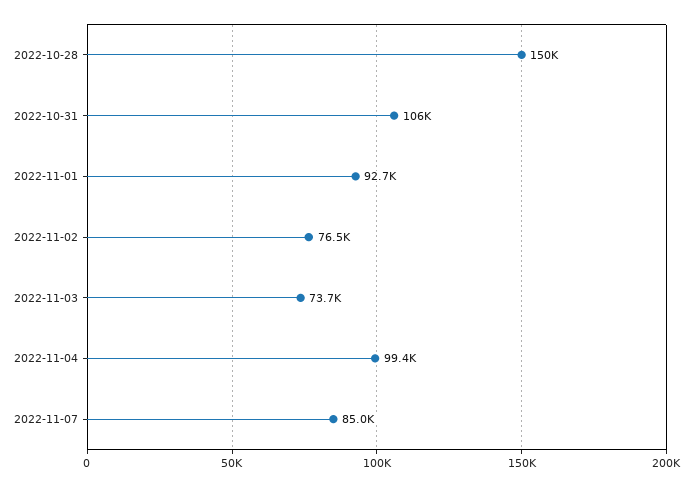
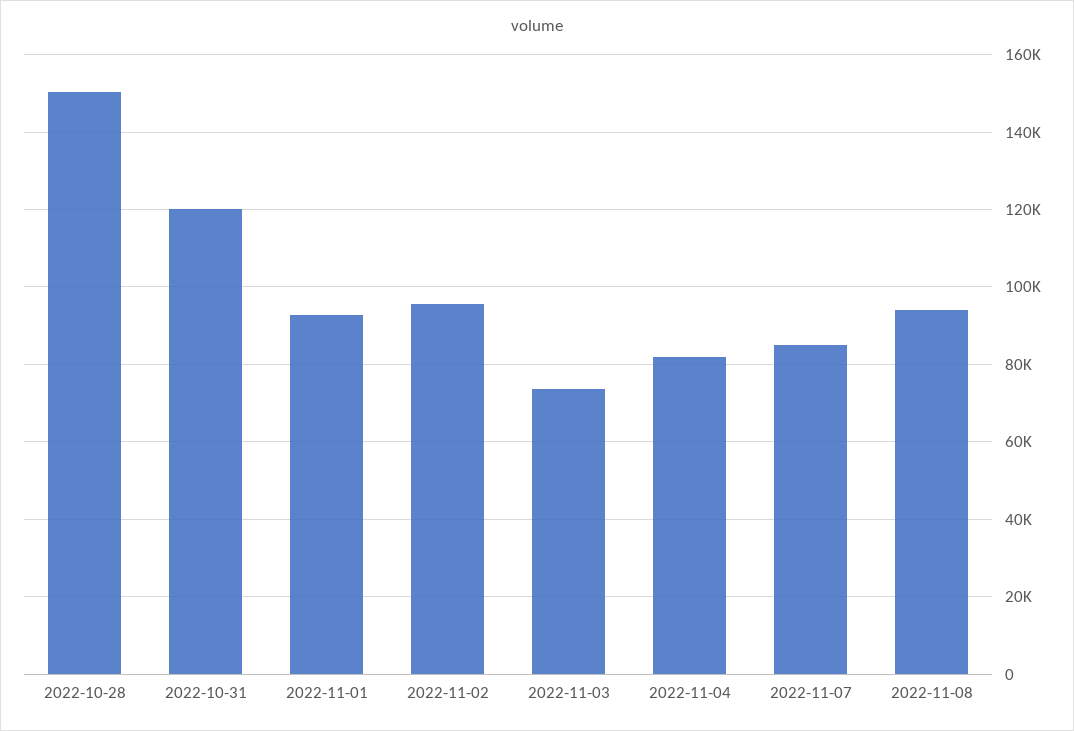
2022-10-31: 106000 -> 120000
2022-11-02: 76500 -> 96000
2022-11-04: 99400 -> 82000
2022-11-08: none -> 94000

